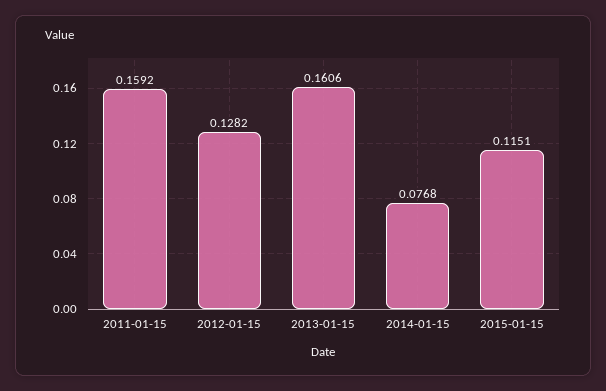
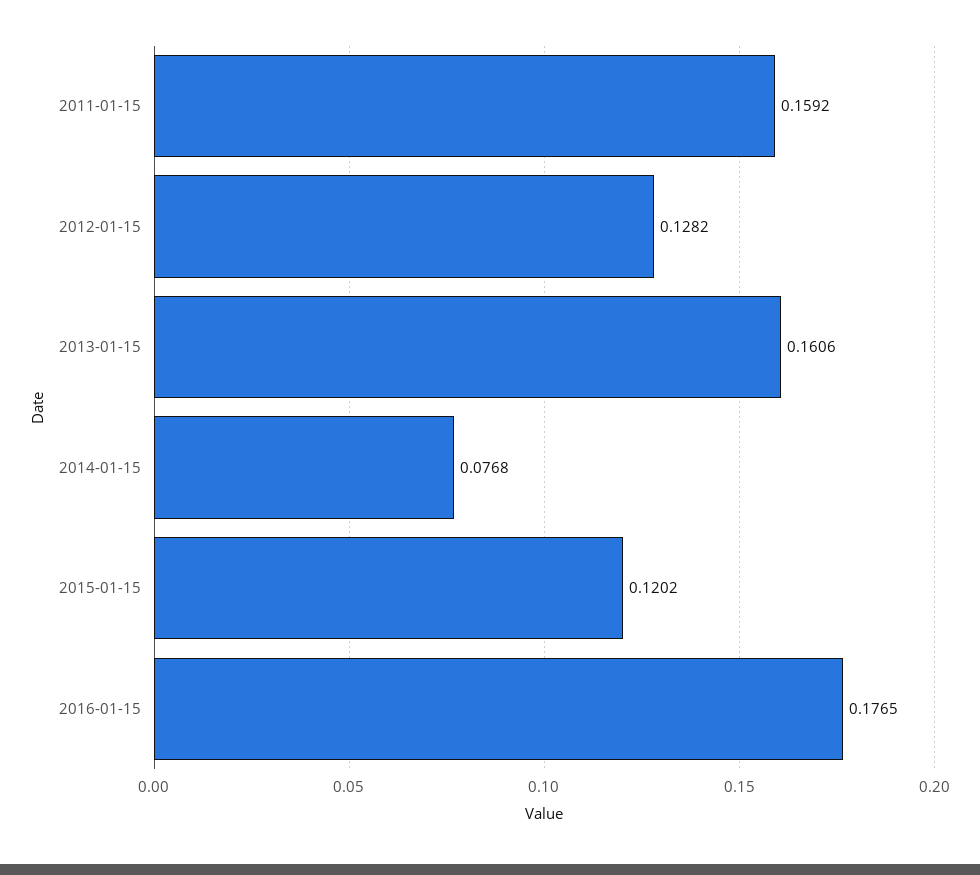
2015-01-15: 0.1151 -> 0.1202
2016-01-15: none -> 0.1765

